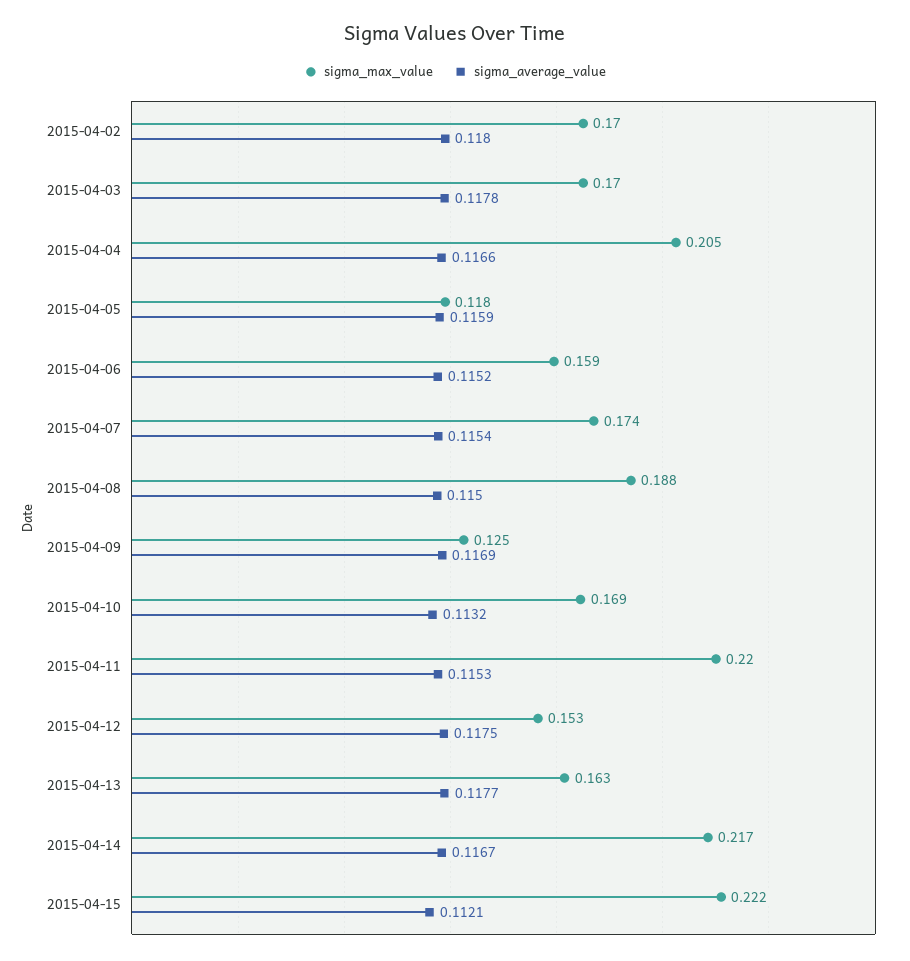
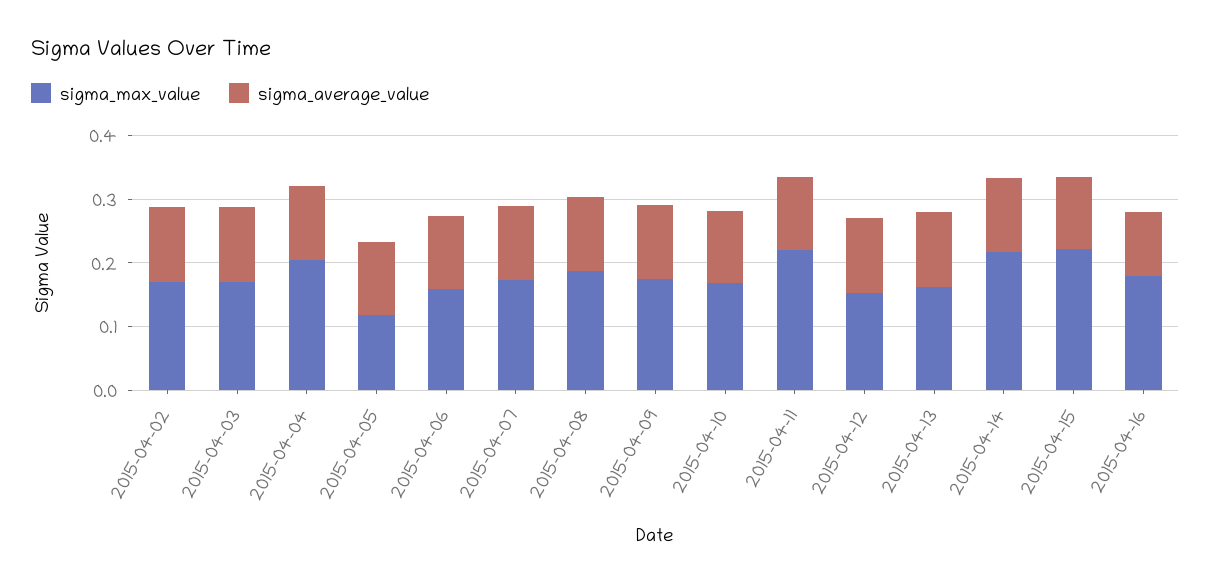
sigma_max_value, 2015-04-09: 0.125 -> 0.18
sigma_max_value, 2015-04-16: none -> 0.18
sigma_average_value, 2015-04-16: none -> 0.1

